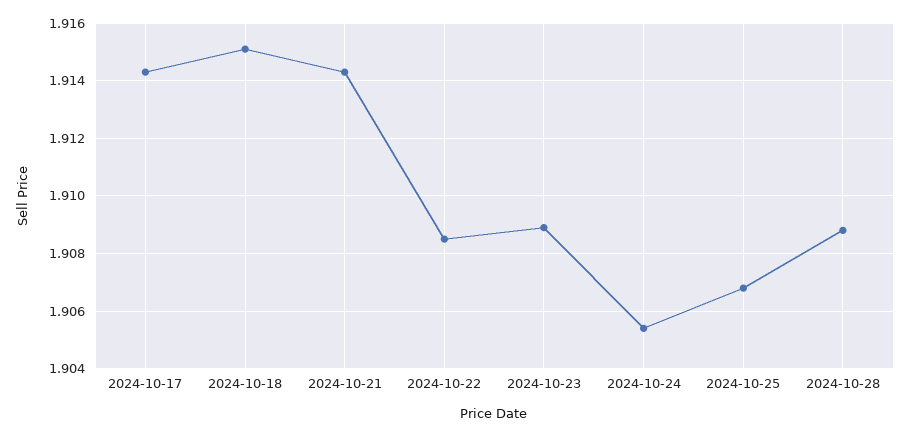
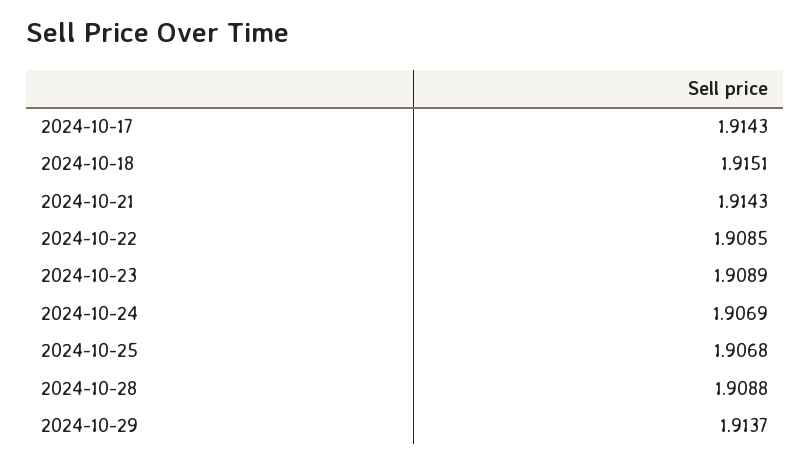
2024-10-24: 1.9055 -> 1.9069
2024-10-29: none -> 1.9137

